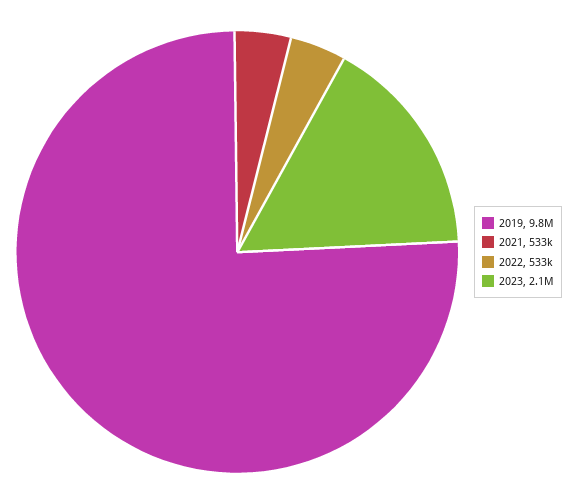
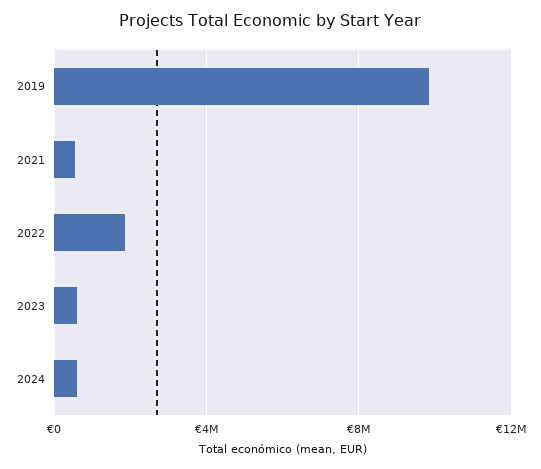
2022: 533000 -> 2000000
2023: 2100000 -> 500000
2024: none -> 500000

